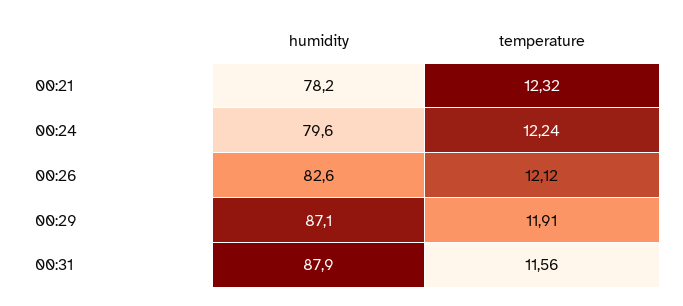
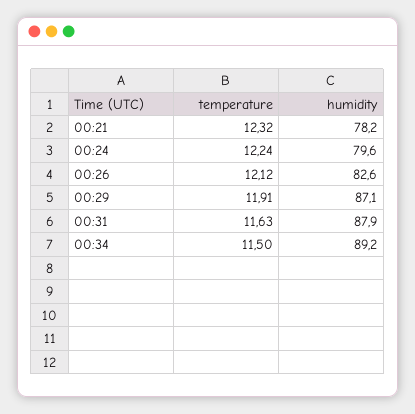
temperature, 00:31: 11.56 -> 11.63
temperature, 00:34: none -> 11.5
humidity, 00:34: none -> 89.2

